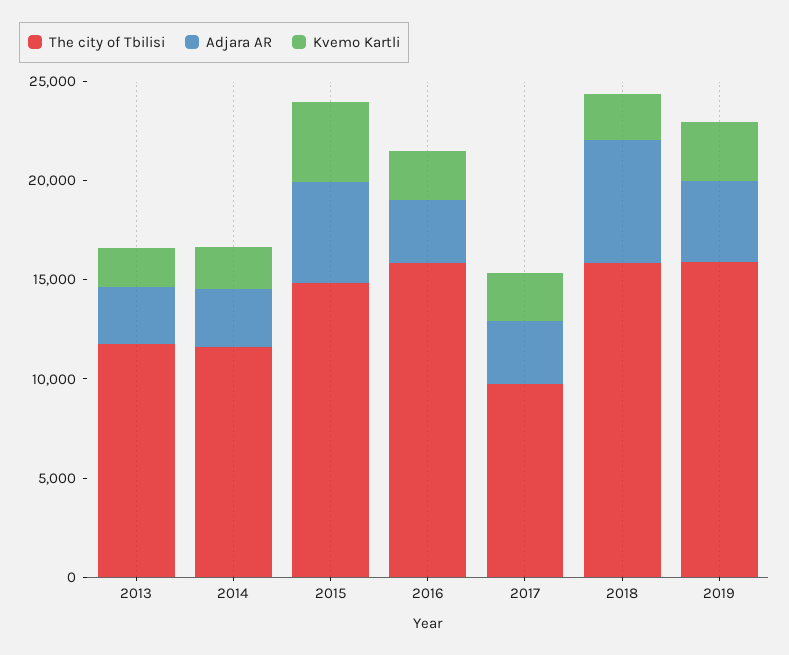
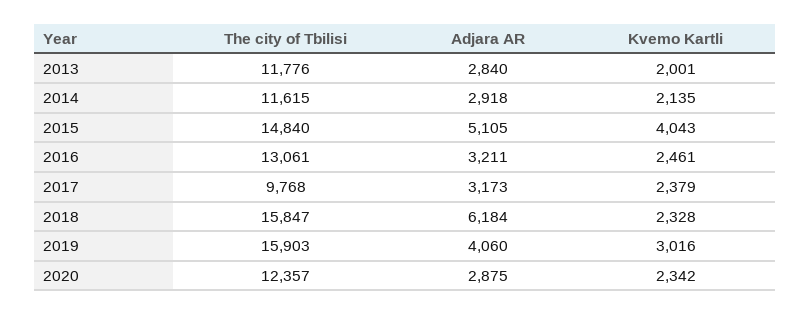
The city of Tbilisi, 2016: 16000 -> 13061
The city of Tbilisi, 2020: none -> 12357
Adjara AR, 2020: none -> 2875
Kvemo Kartli, 2020: none -> 2342

